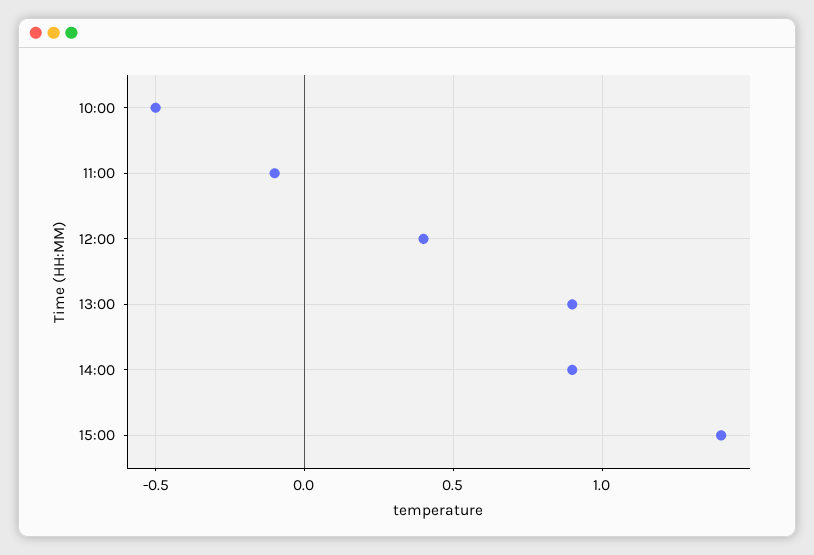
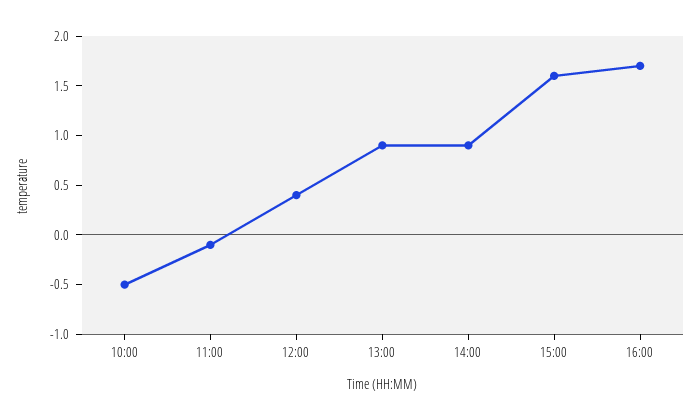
15:00: 1.4 -> 1.6
16:00: none -> 1.7

